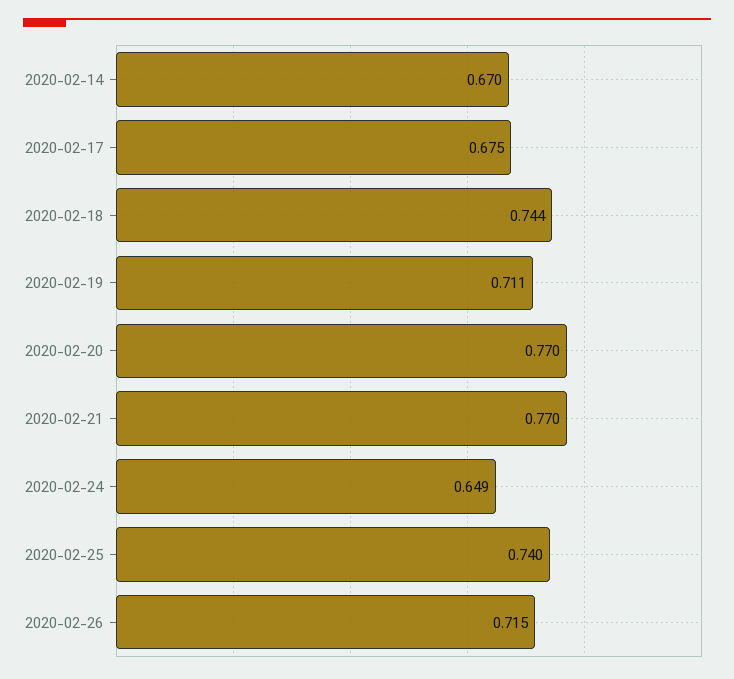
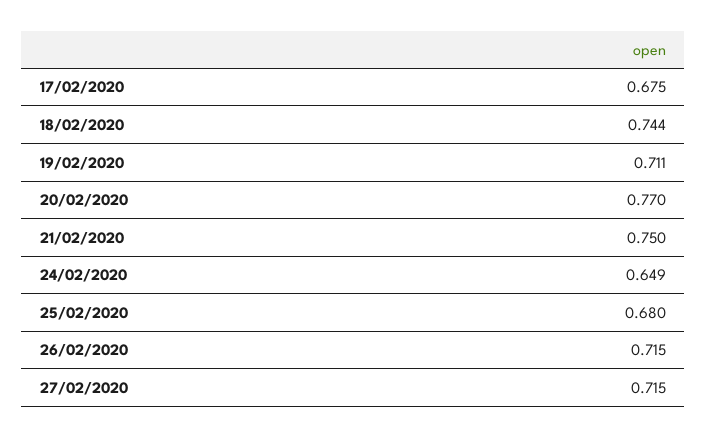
2020-02-14: 0.67 -> none
2020-02-21: 0.77 -> 0.75
2020-02-25: 0.74 -> 0.68
27/02/2020: none -> 0.715

